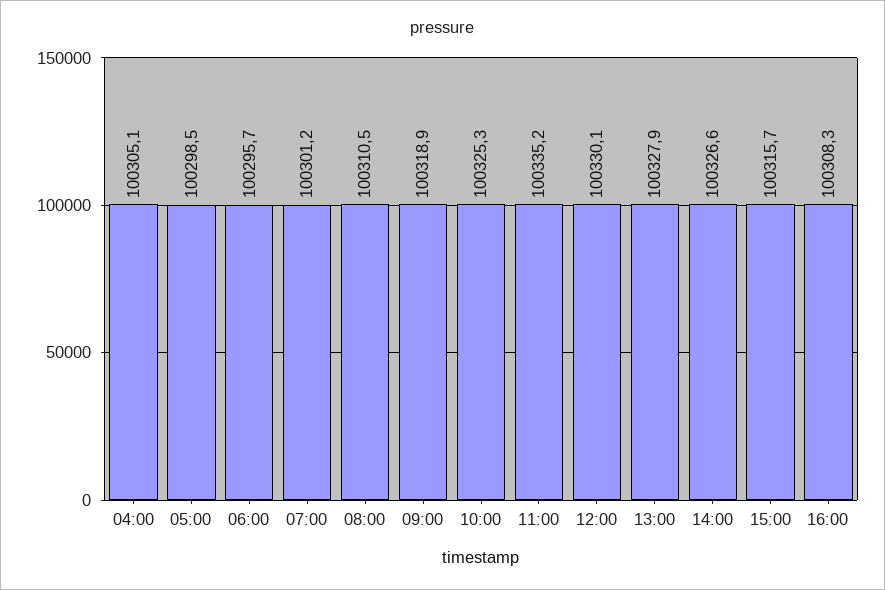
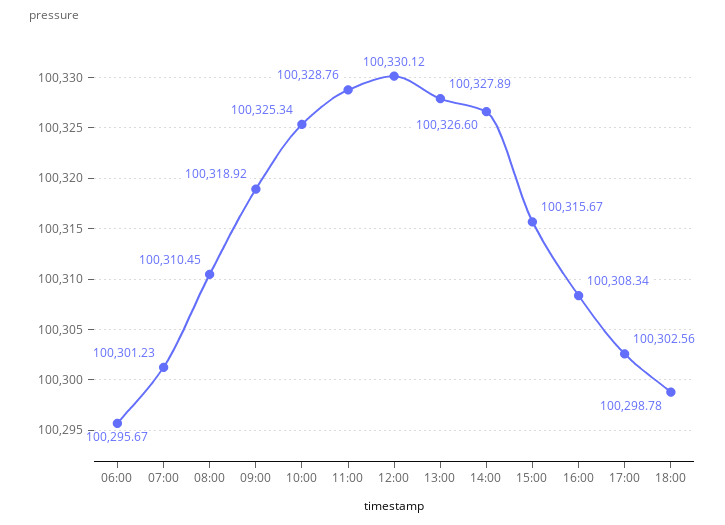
04:00: 100305.1 -> none
05:00: 100298.5 -> none
11:00: 100335.2 -> 100328.76
17:00: none -> 100302.56
18:00: none -> 100298.78

